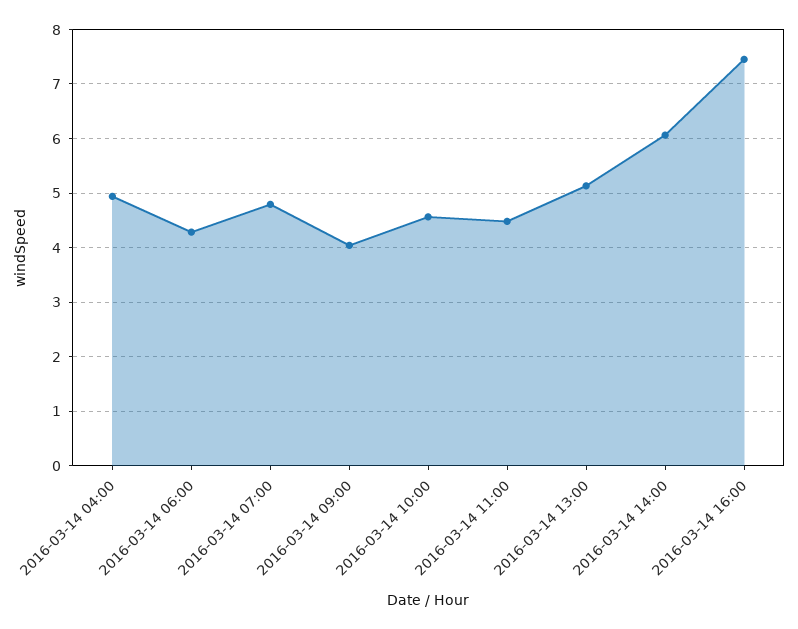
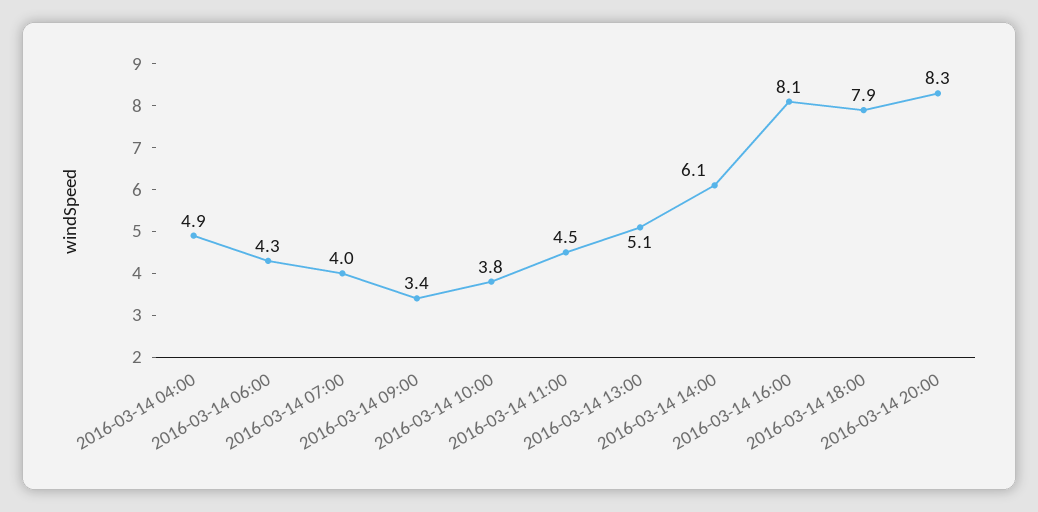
2016-03-14 07:00: 4.8 -> 4
2016-03-14 09:00: 4 -> 3.4
2016-03-14 10:00: 4.6 -> 3.8
2016-03-14 16:00: 7.4 -> 8.1
2016-03-14 18:00: none -> 7.9
2016-03-14 20:00: none -> 8.3

